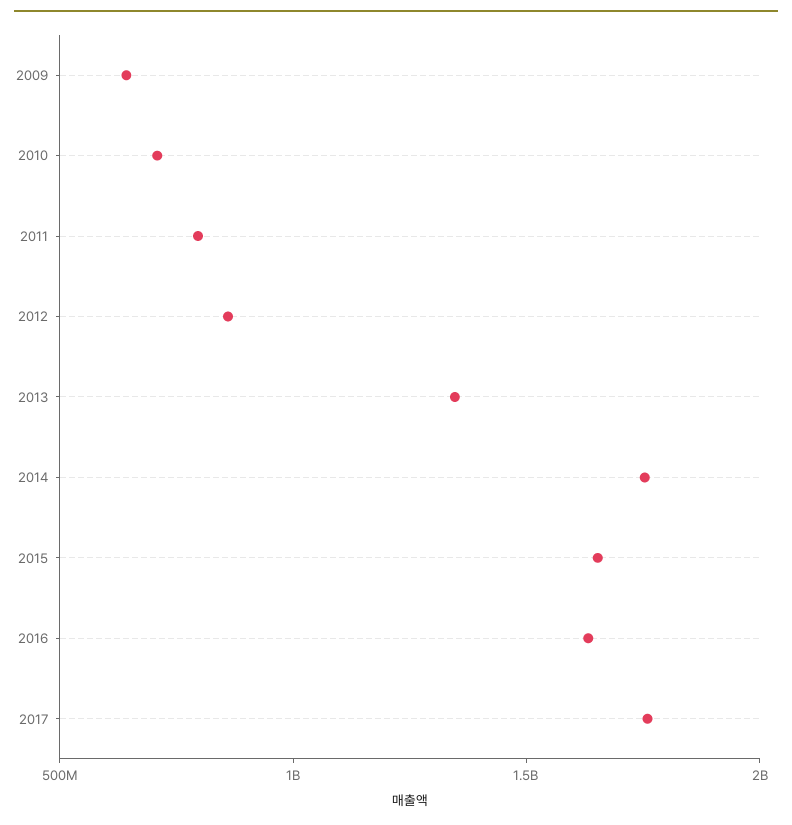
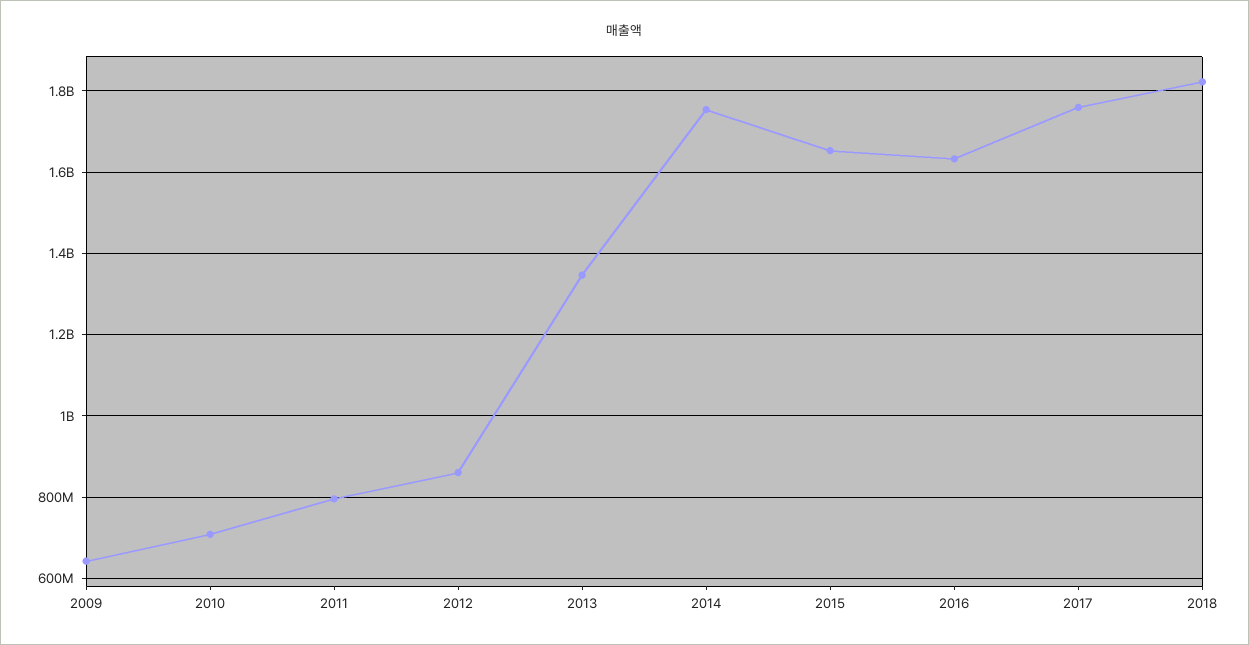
2018: none -> 1820000000

